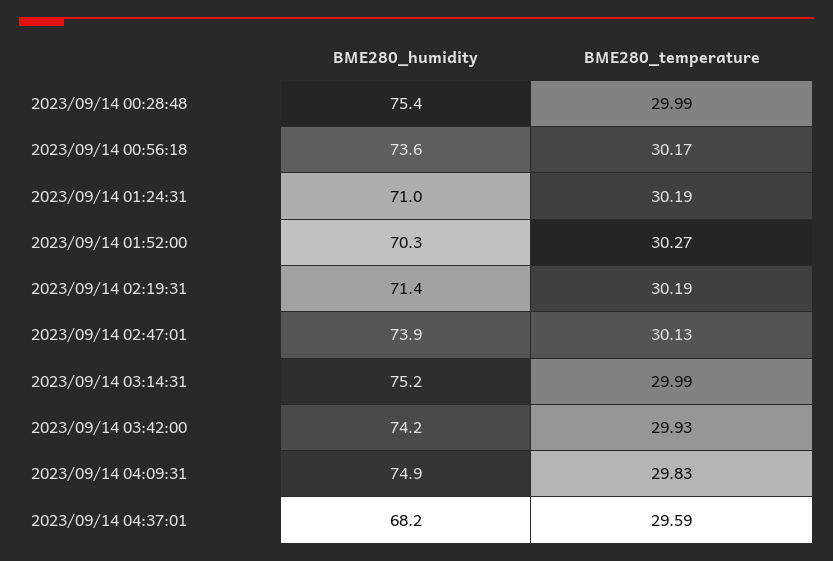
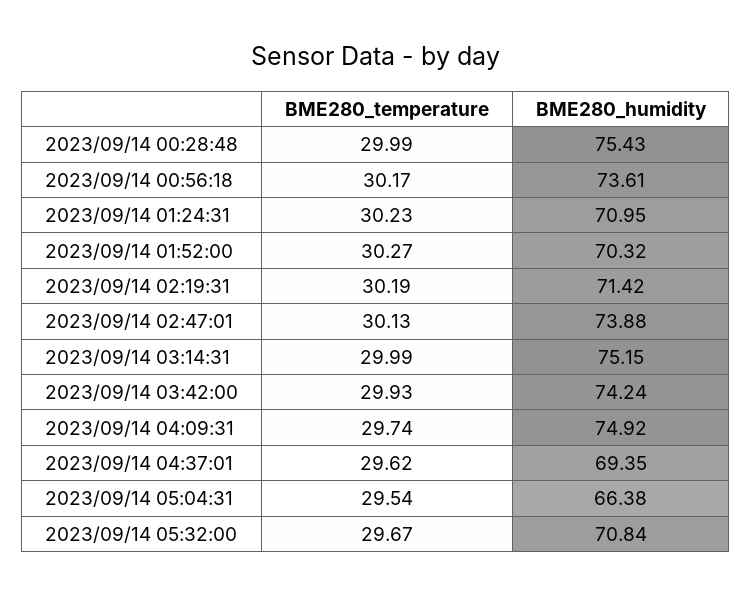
BME280_temperature, 2023/09/14 01:24:31: 30.19 -> 30.23
BME280_temperature, 2023/09/14 04:09:31: 29.83 -> 29.74
BME280_humidity, 2023/09/14 04:37:01: 68.2 -> 69.35
BME280_temperature, 2023/09/14 04:37:01: 29.59 -> 29.62
BME280_temperature, 2023/09/14 05:04:31: none -> 29.54
BME280_humidity, 2023/09/14 05:04:31: none -> 66.38
BME280_temperature, 2023/09/14 05:32:00: none -> 29.67
BME280_humidity, 2023/09/14 05:32:00: none -> 70.84

